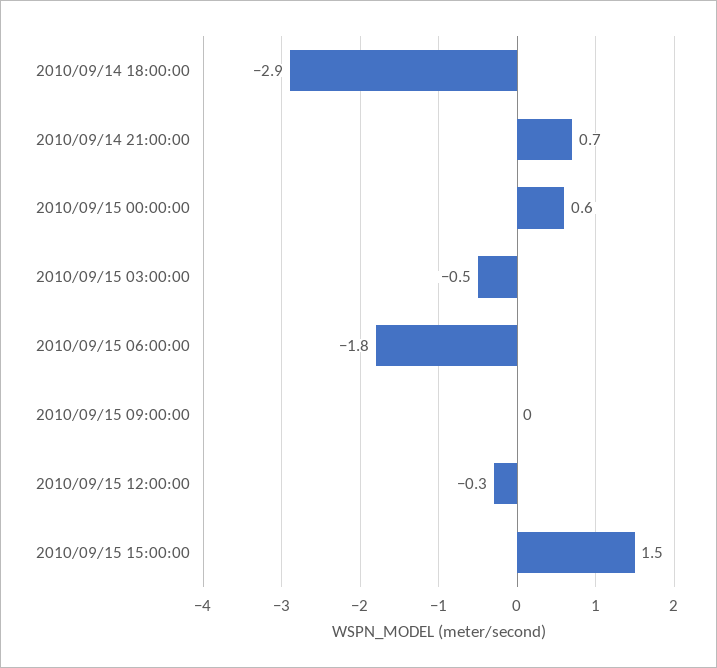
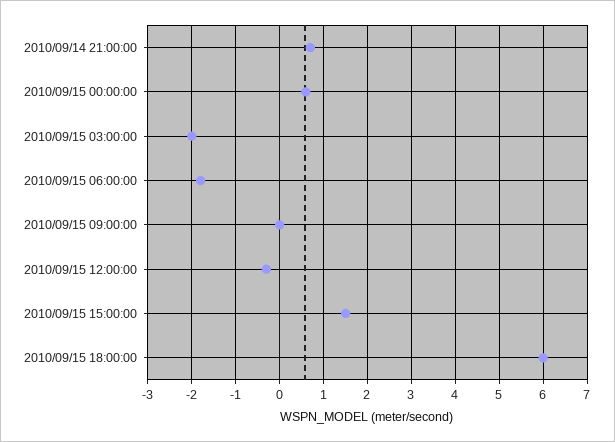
2010/09/14 18:00:00: -2.9 -> none
2010/09/15 03:00:00: -0.5 -> -2
2010/09/15 18:00:00: none -> 6

